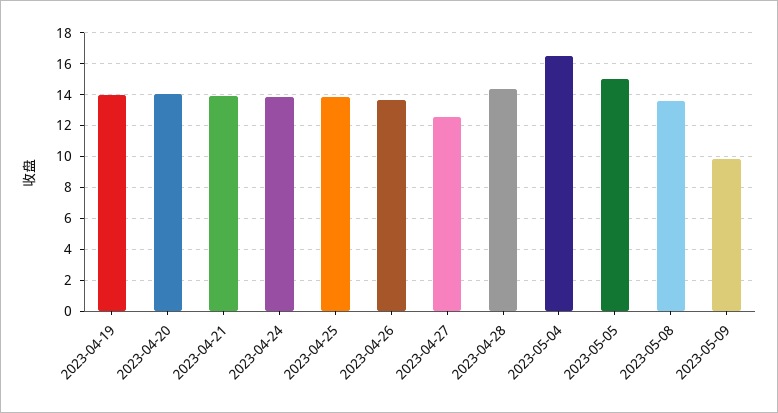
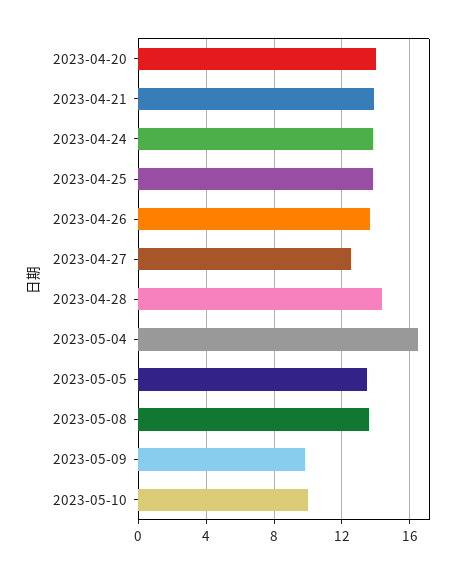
2023-04-19: 14 -> none
2023-05-05: 15 -> 13.5
2023-05-10: none -> 10

